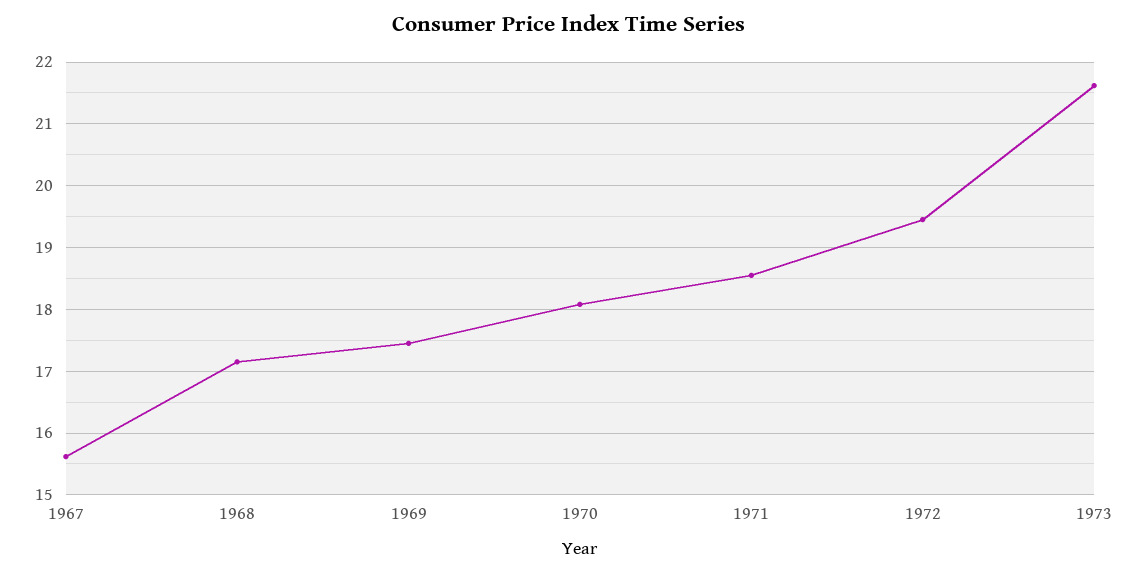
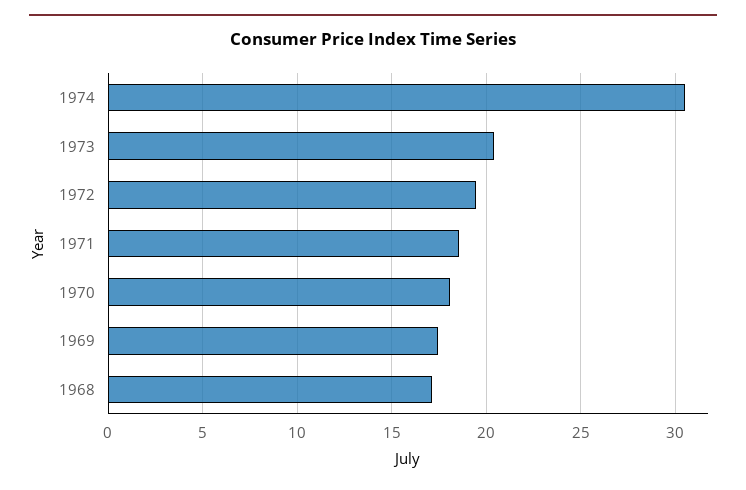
1967: 15.6 -> none
1973: 21.6 -> 20.5
1974: none -> 30.5

